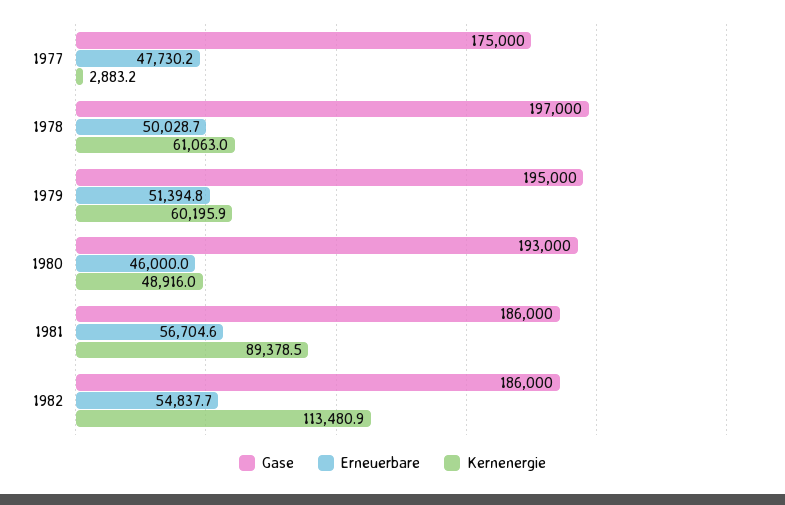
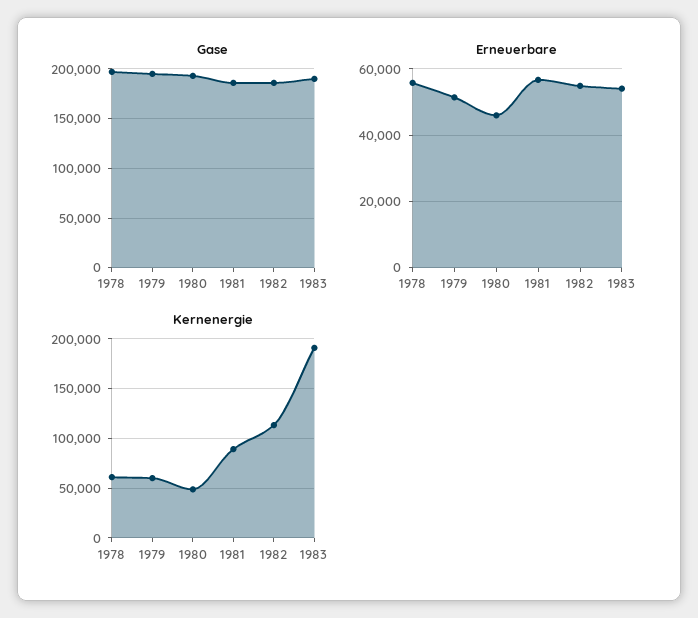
Gase, 1977: 175000 -> none
Erneuerbare, 1977: 47730.2 -> none
Kernenergie, 1977: 2883.2 -> none
Erneuerbare, 1978: 50028.7 -> 56000
Gase, 1983: none -> 190000
Erneuerbare, 1983: none -> 54000
Kernenergie, 1983: none -> 190000

